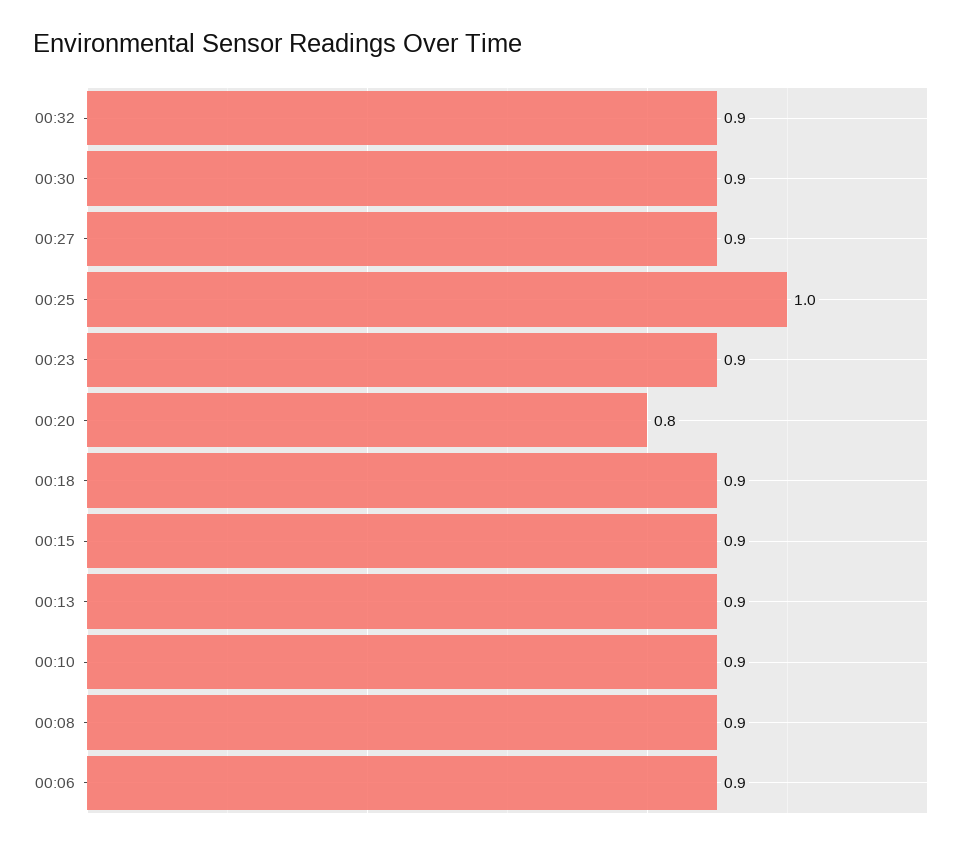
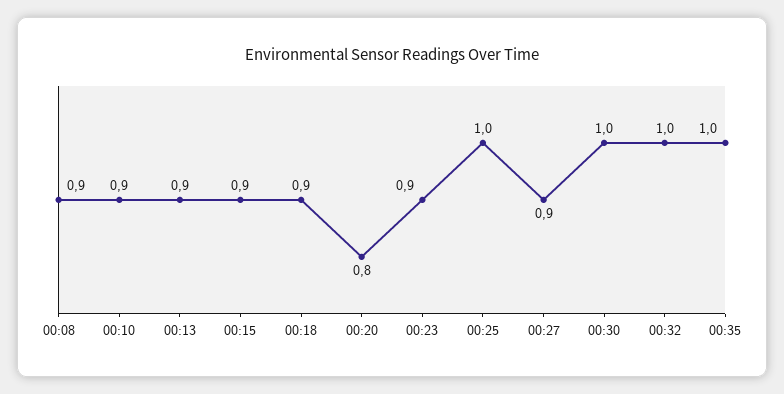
00:32: 0.9 -> 1
00:30: 0.9 -> 1
00:06: 0.9 -> none
00:35: none -> 1

